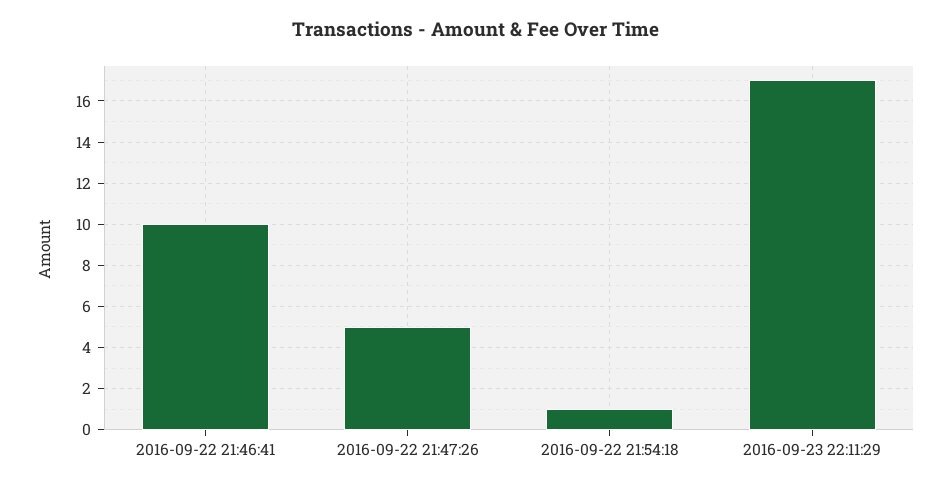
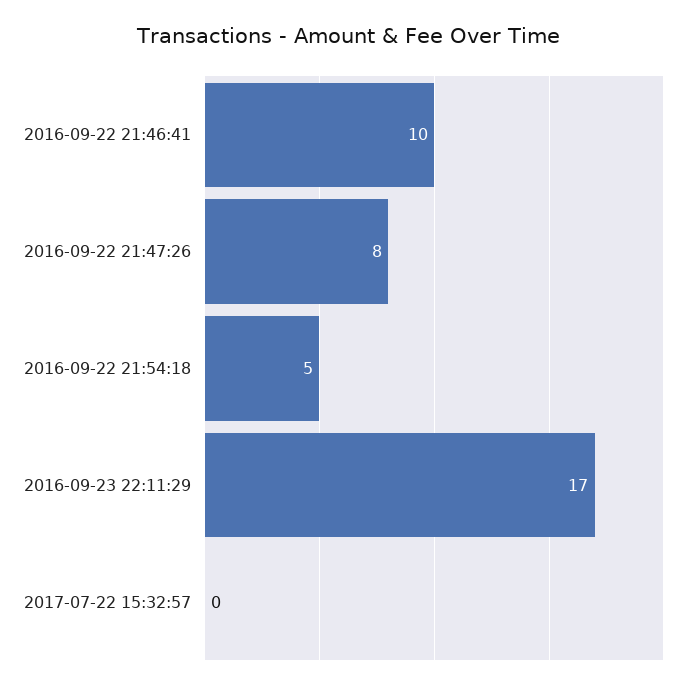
2016-09-22 21:47:26: 5 -> 8
2016-09-22 21:54:18: 1 -> 5
2017-07-22 15:32:57: none -> 0

